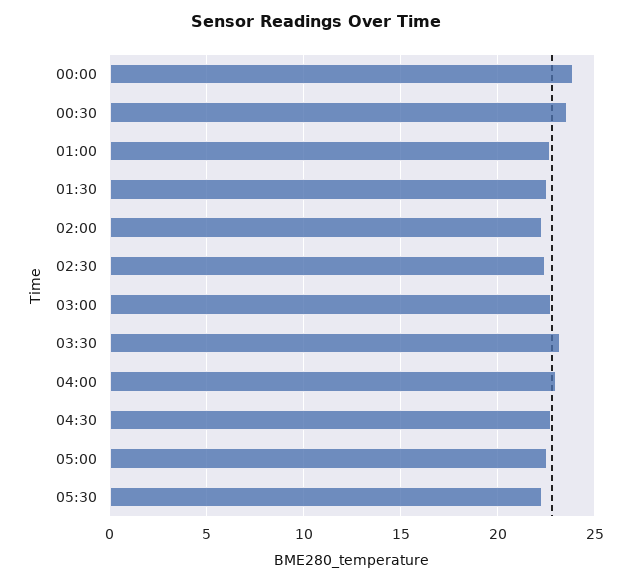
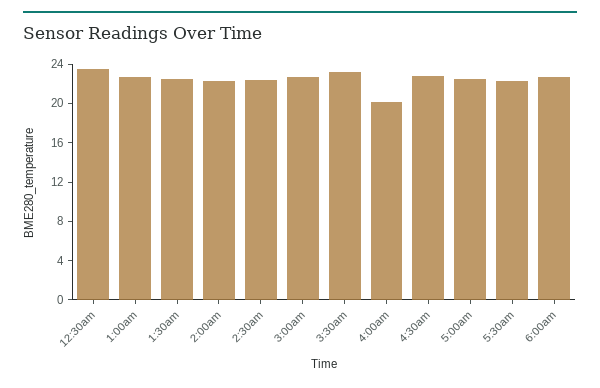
00:00: 24 -> none
04:00: 23 -> 20
6:00am: none -> 23

